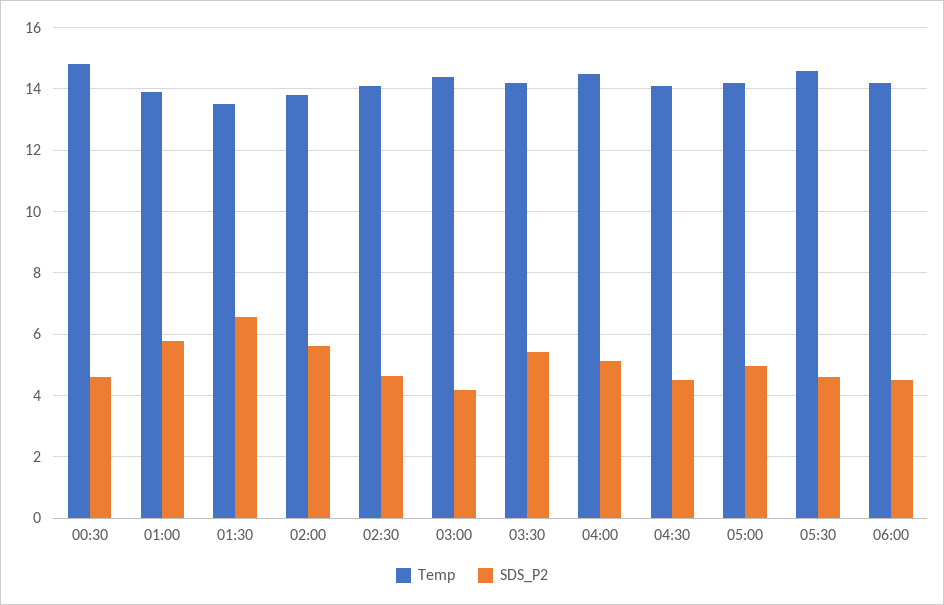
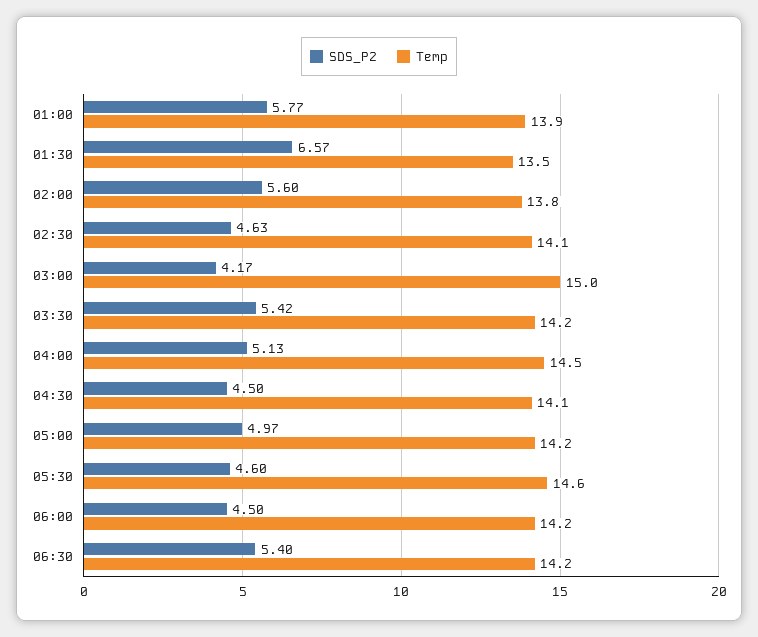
Temp, 00:30: 14.8 -> none
SDS_P2, 00:30: 4.6 -> none
Temp, 03:00: 14.4 -> 15
SDS_P2, 06:30: none -> 5.4
Temp, 06:30: none -> 14.2

